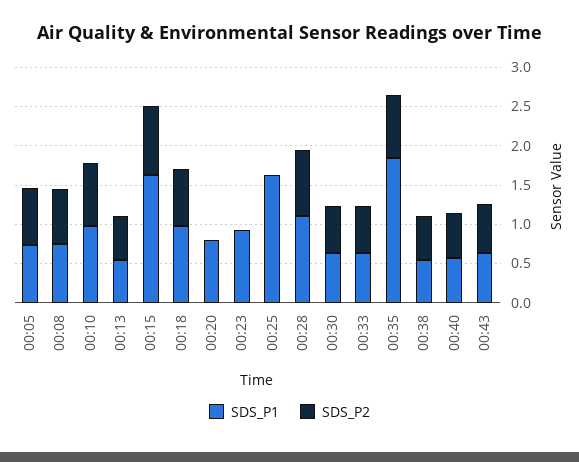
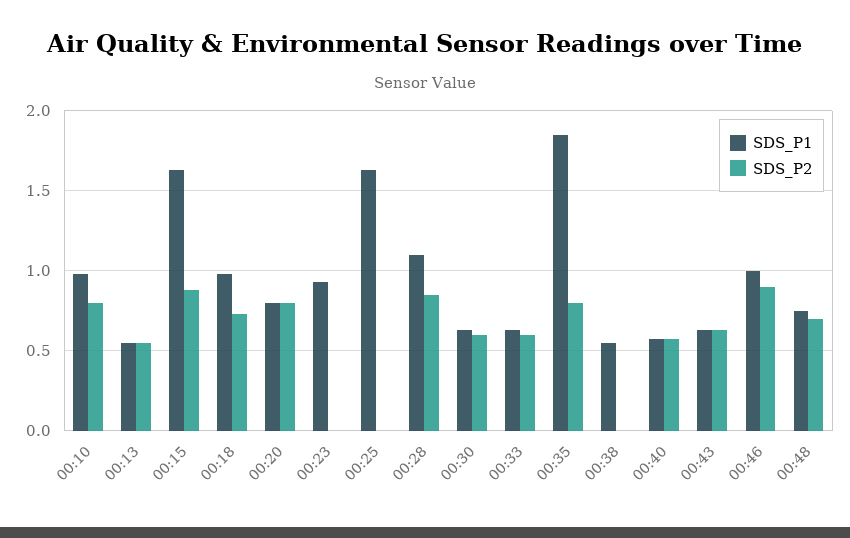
SDS_P1, 00:05: 0.75 -> none
SDS_P2, 00:05: 0.75 -> none
SDS_P1, 00:08: 0.75 -> none
SDS_P2, 00:08: 0.75 -> none
SDS_P2, 00:20: 0 -> 0.8
SDS_P2, 00:38: 0.5 -> 0
SDS_P1, 00:46: none -> 1
SDS_P2, 00:46: none -> 0.9
SDS_P1, 00:48: none -> 0.75
SDS_P2, 00:48: none -> 0.7

